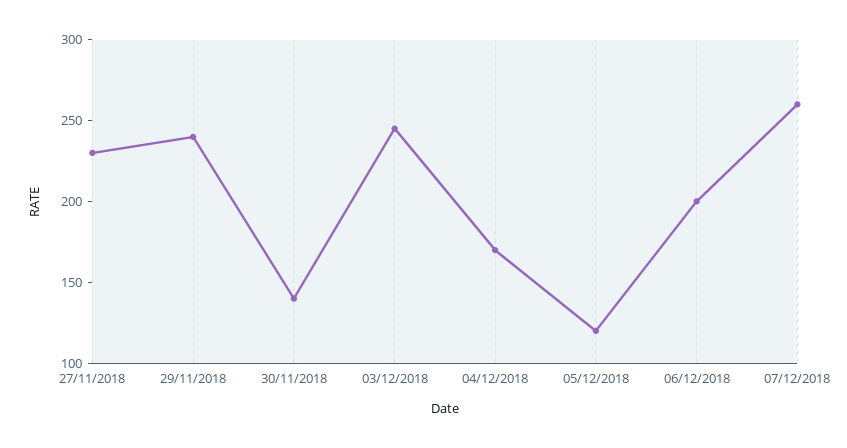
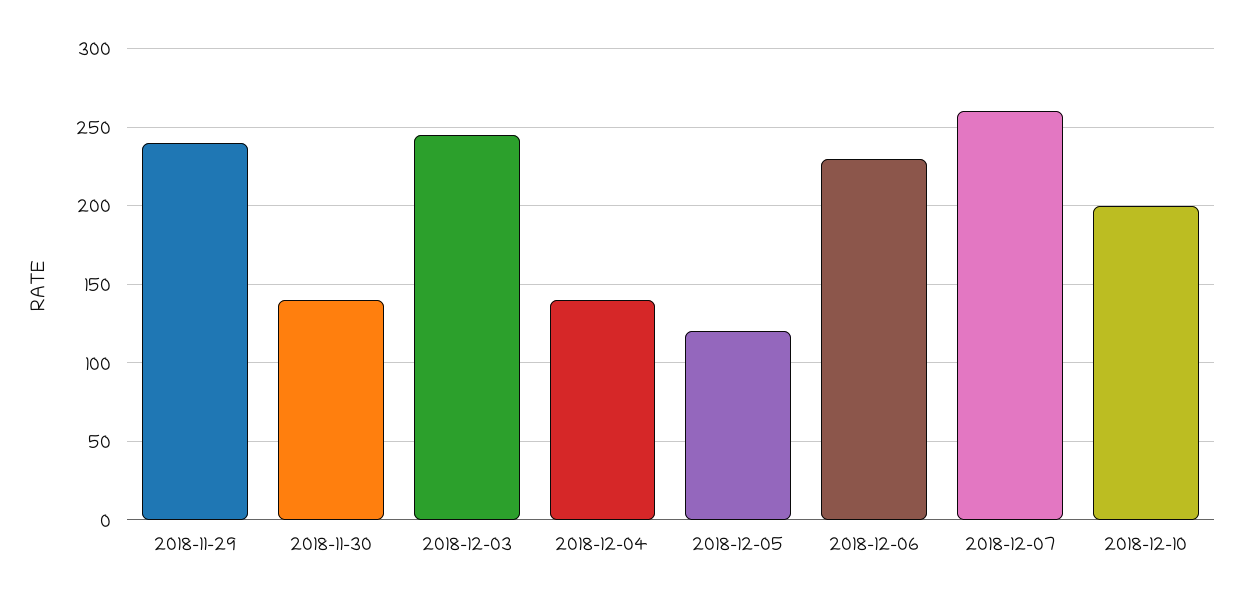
27/11/2018: 230 -> none
04/12/2018: 170 -> 140
06/12/2018: 200 -> 230
2018-12-10: none -> 200

